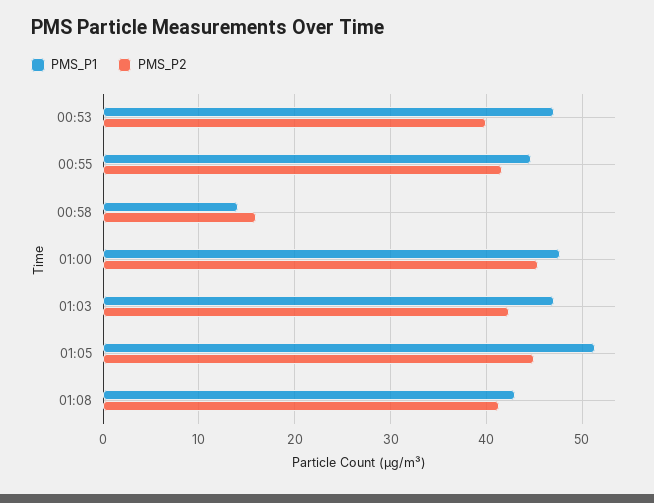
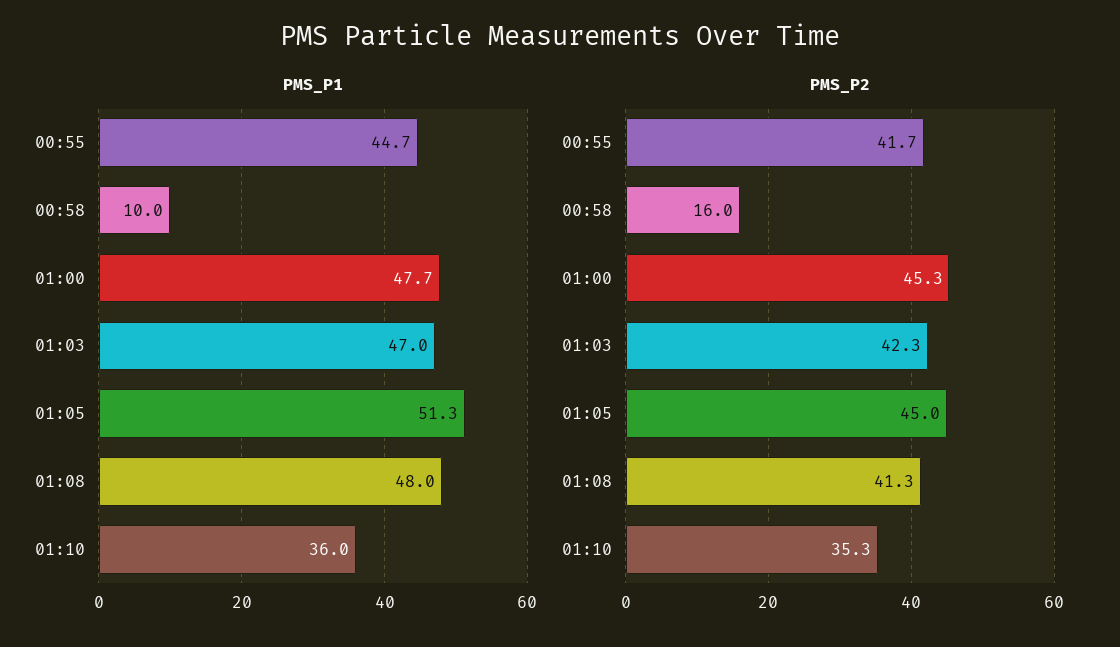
PMS_P1, 00:53: 47 -> none
PMS_P2, 00:53: 40 -> none
PMS_P1, 00:58: 14 -> 10
PMS_P1, 01:08: 43 -> 48
PMS_P1, 01:10: none -> 36
PMS_P2, 01:10: none -> 35.3

